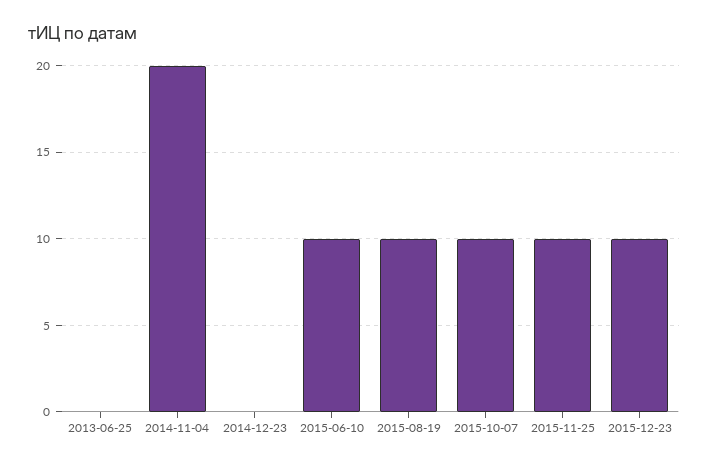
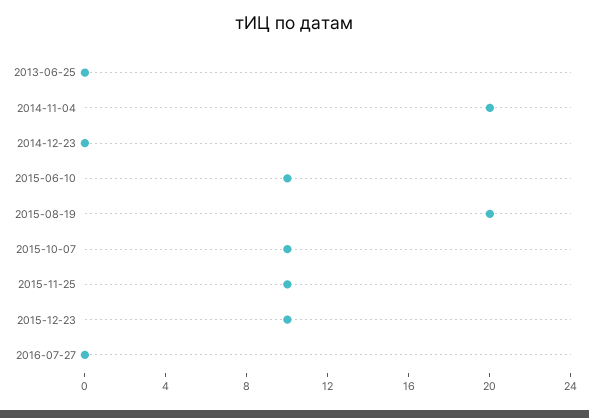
2015-08-19: 10 -> 20
2016-07-27: none -> 0

